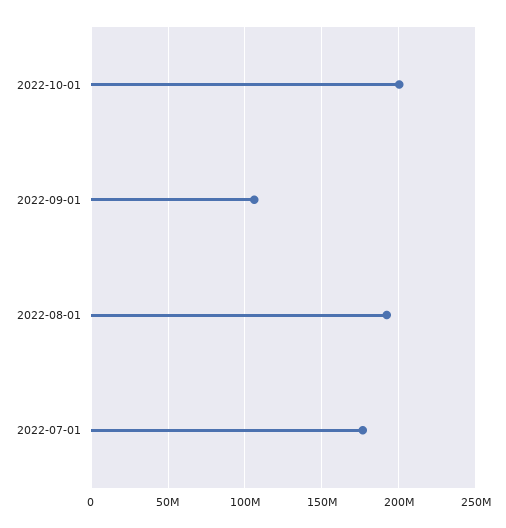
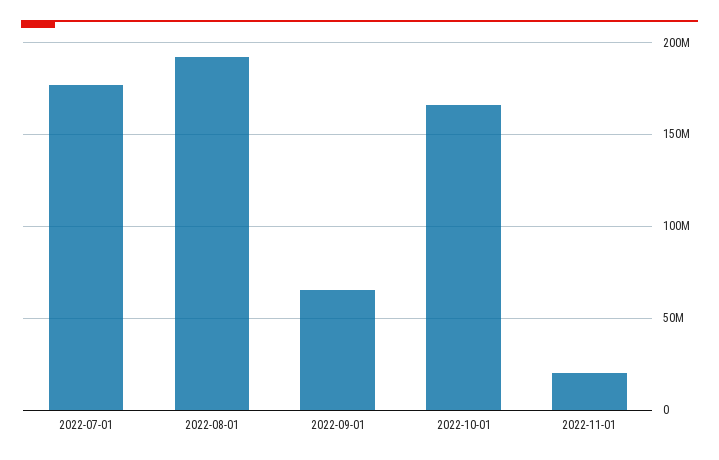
2022-10-01: 200000000 -> 165000000
2022-09-01: 105000000 -> 65000000
2022-11-01: none -> 20000000

